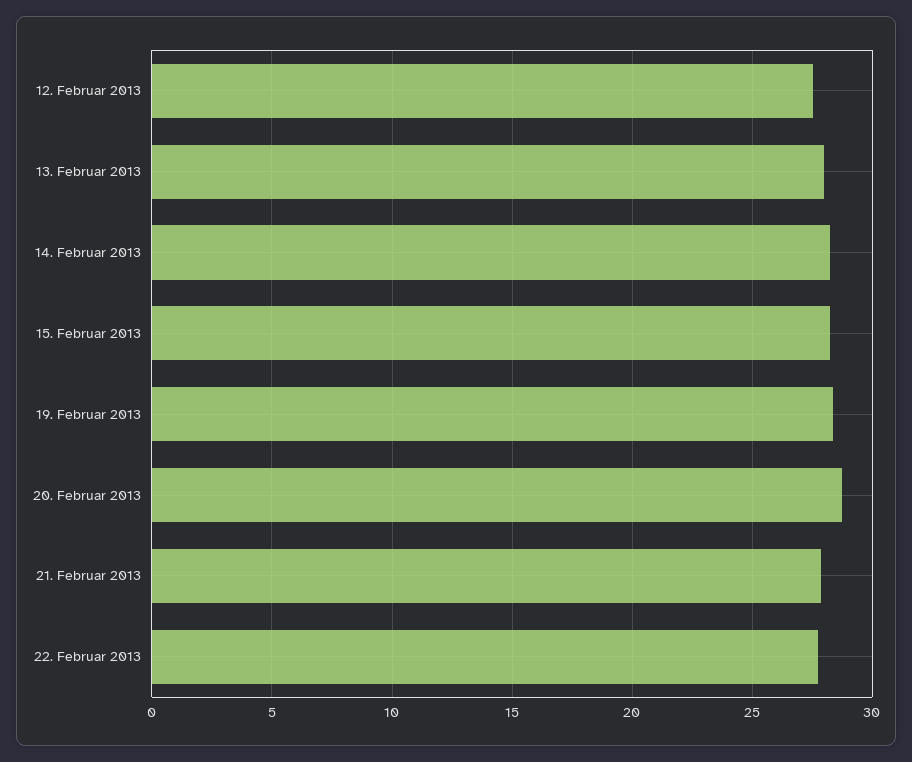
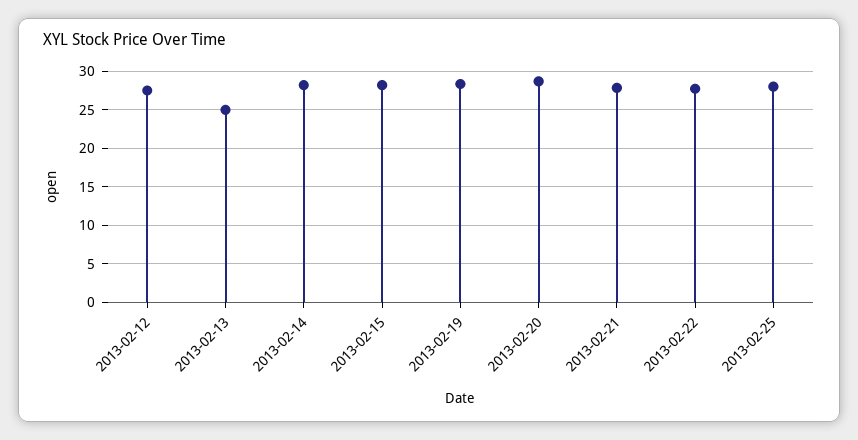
13. Februar 2013: 28 -> 25
2013-02-25: none -> 28

